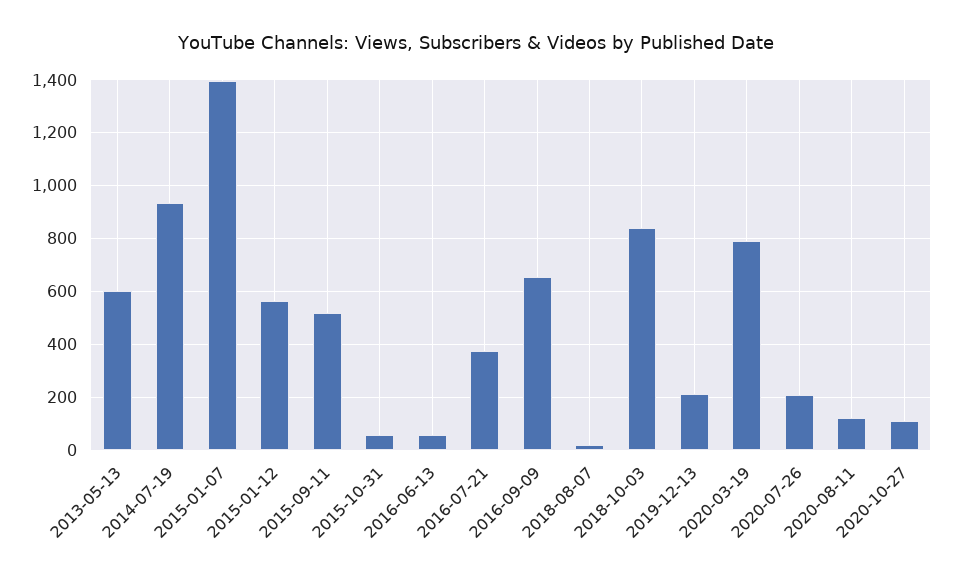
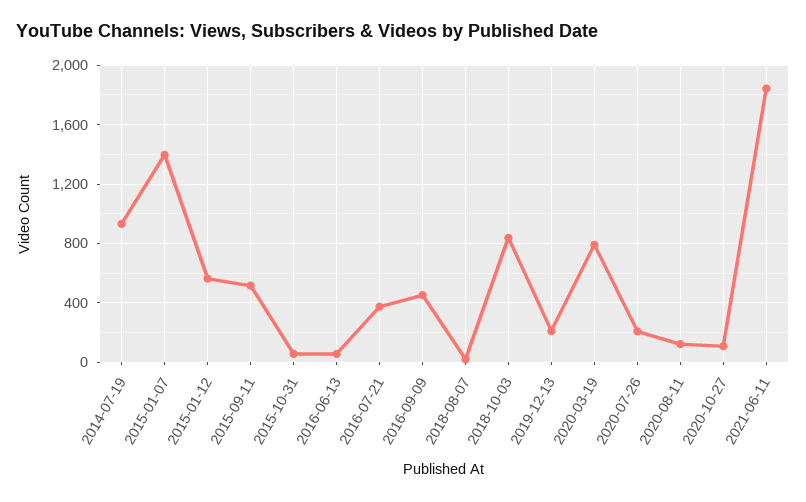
2013-05-13: 600 -> none
2016-09-09: 650 -> 450
2021-06-11: none -> 1850

